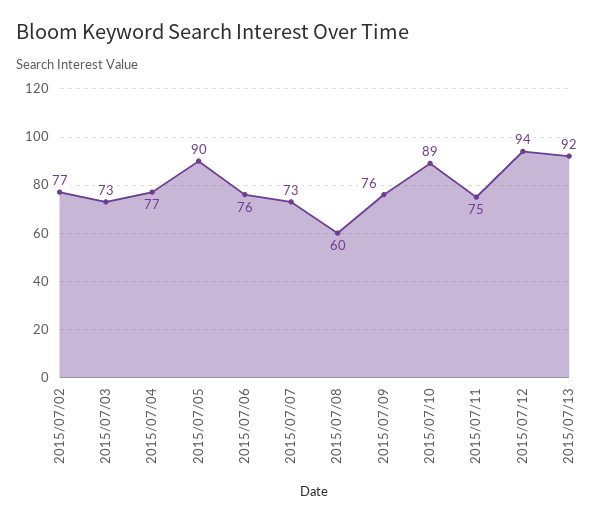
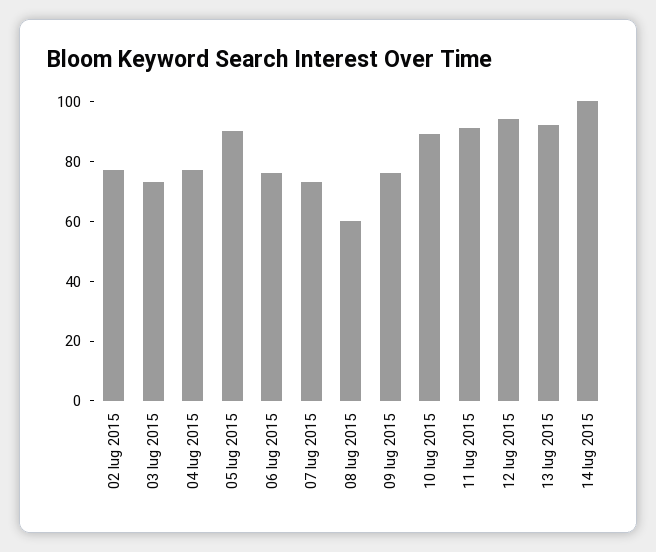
2015/07/11: 75 -> 90
14 lug 2015: none -> 100

